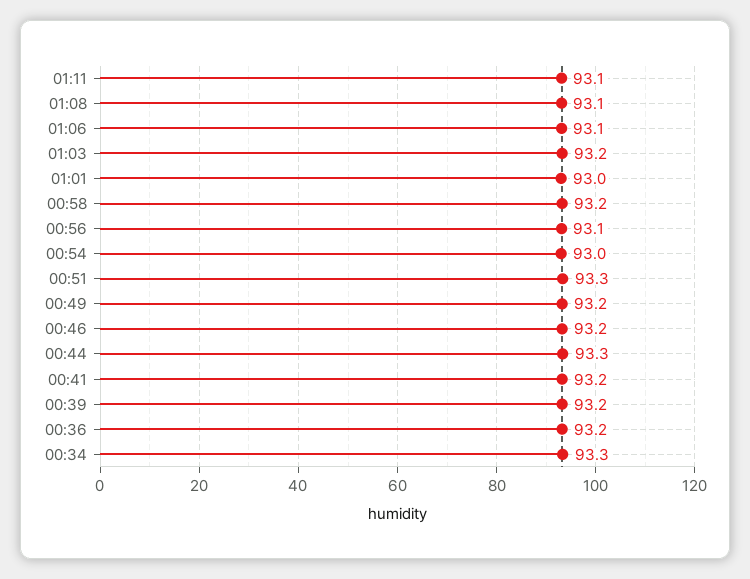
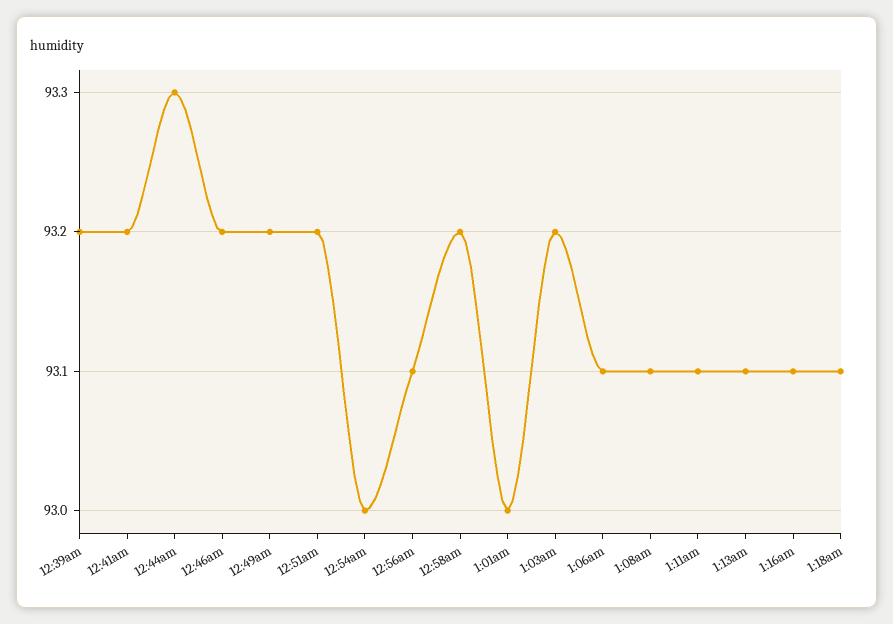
00:51: 93.3 -> 93.2
00:36: 93.2 -> none
00:34: 93.3 -> none
1:13am: none -> 93.1
1:16am: none -> 93.1
1:18am: none -> 93.1

